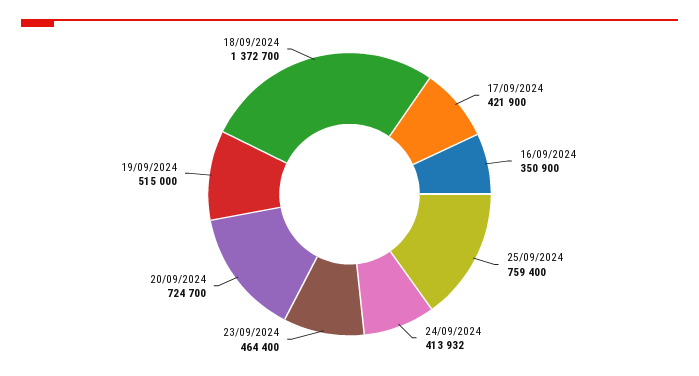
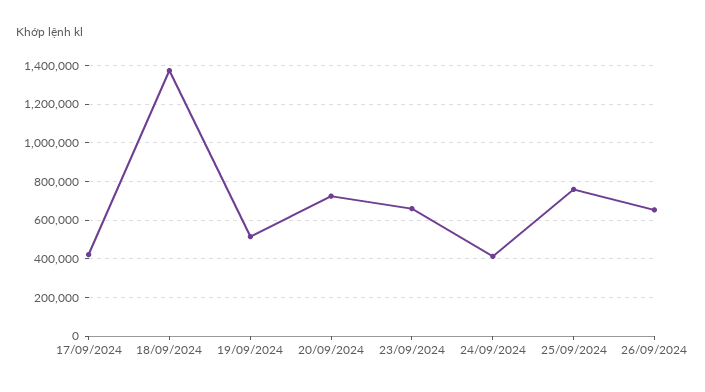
16/09/2024: 350900 -> none
23/09/2024: 464400 -> 650000
26/09/2024: none -> 650000

